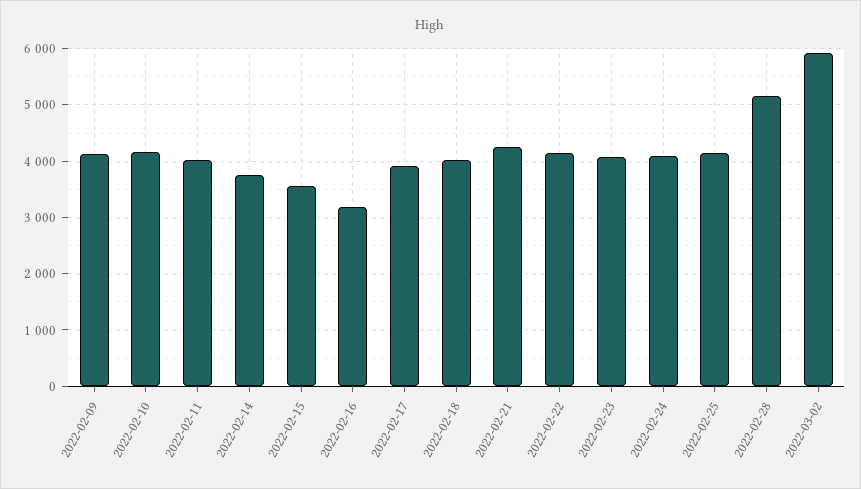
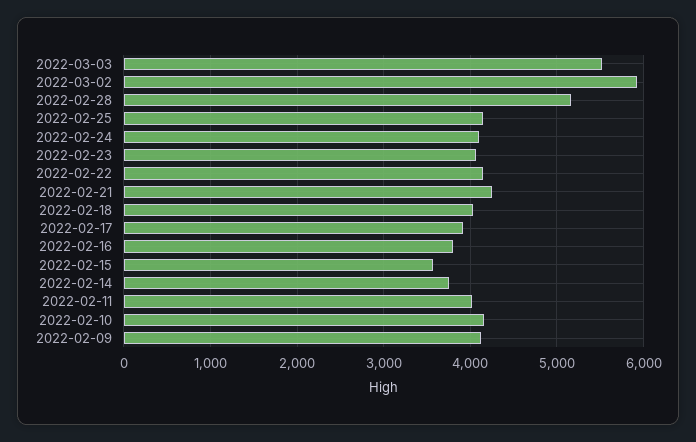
2022-02-16: 3200 -> 3800
2022-03-03: none -> 5500

